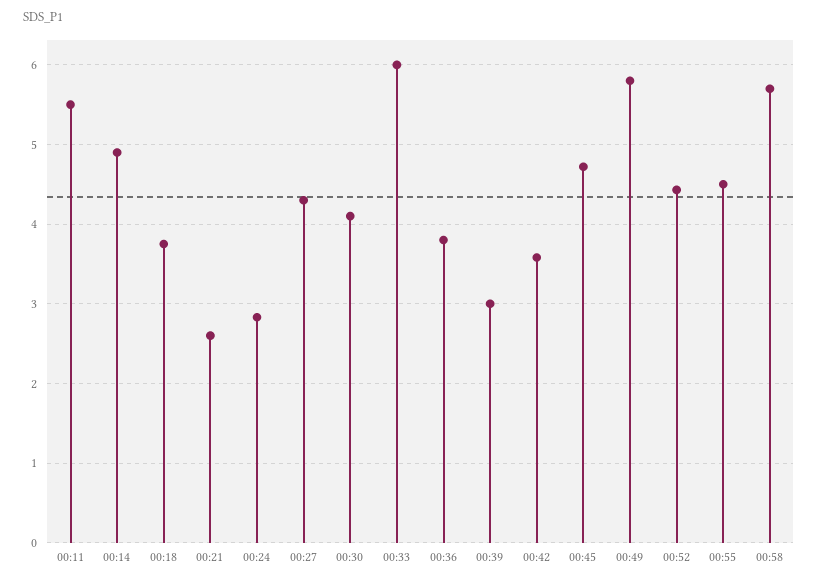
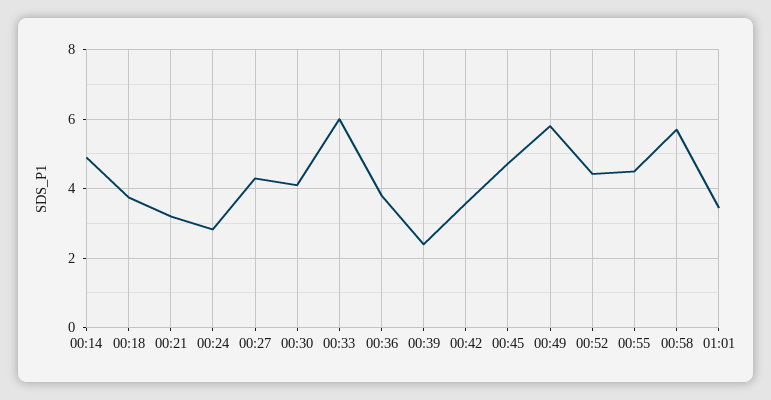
00:11: 5.5 -> none
00:21: 2.6 -> 3.2
00:39: 3 -> 2.4
01:01: none -> 3.4

